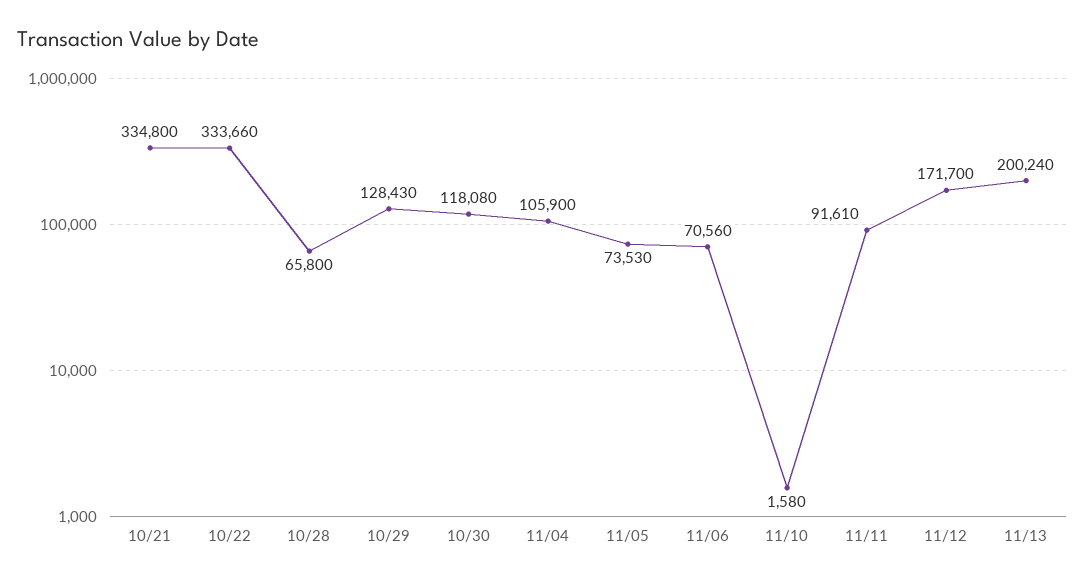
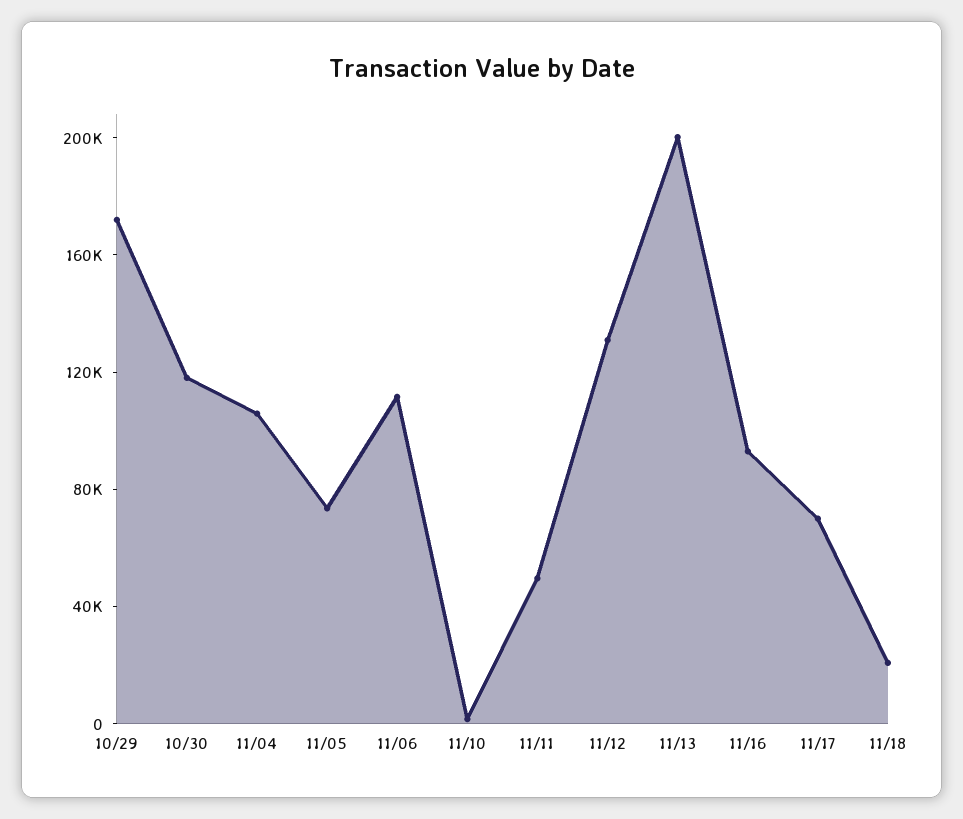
10/21: 334800 -> none
10/22: 333660 -> none
10/28: 65800 -> none
10/29: 128430 -> 170000
11/06: 70560 -> 110000
11/11: 91610 -> 50000
11/12: 171700 -> 130000
11/16: none -> 90000
11/17: none -> 70000
11/18: none -> 20000

